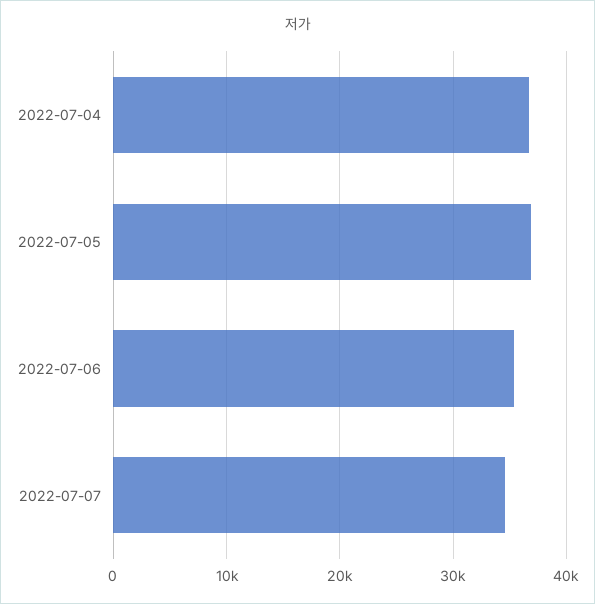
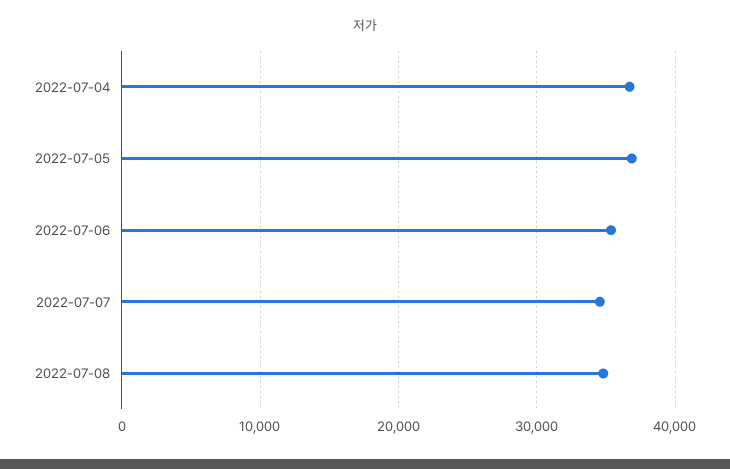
2022-07-08: none -> 35000

